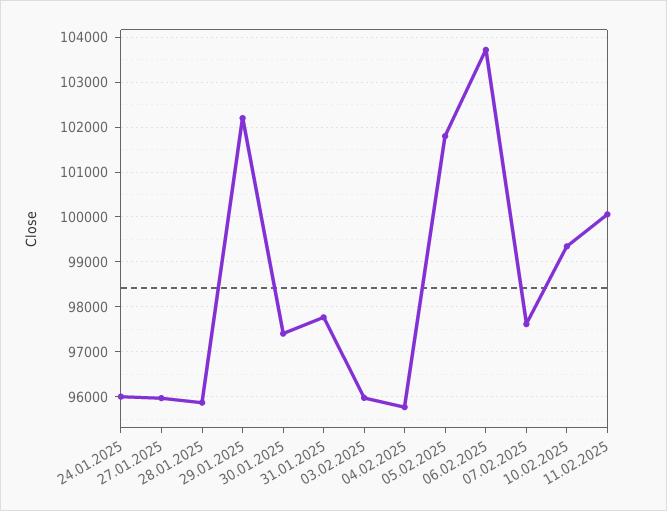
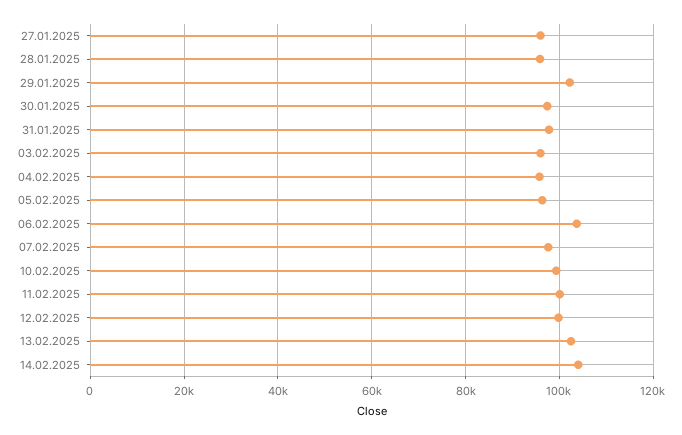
24.01.2025: 96000 -> none
05.02.2025: 101800 -> 96000
12.02.2025: none -> 100000
13.02.2025: none -> 102000
14.02.2025: none -> 104000

